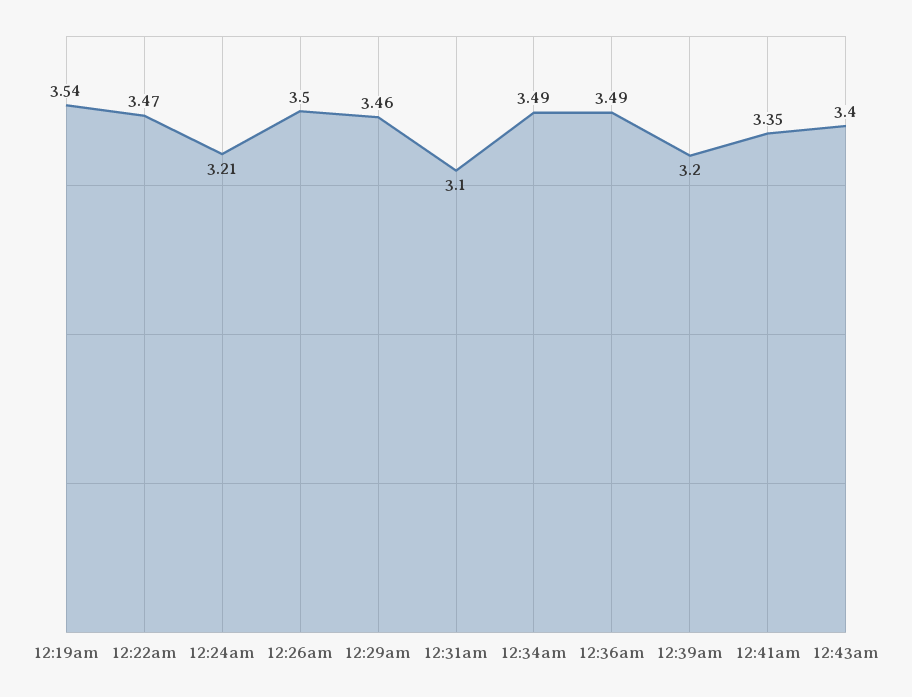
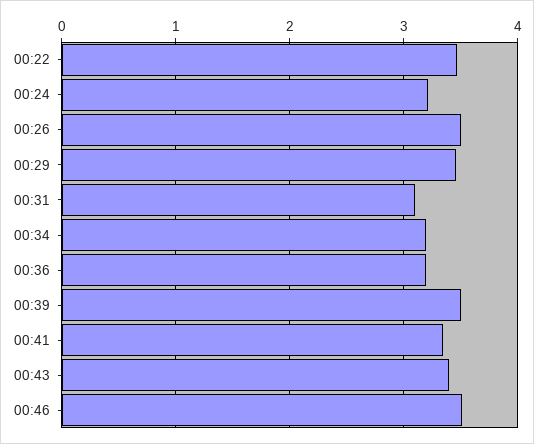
12:19am: 3.54 -> none
12:34am: 3.49 -> 3.2
12:36am: 3.49 -> 3.2
12:39am: 3.2 -> 3.5
00:46: none -> 3.5

